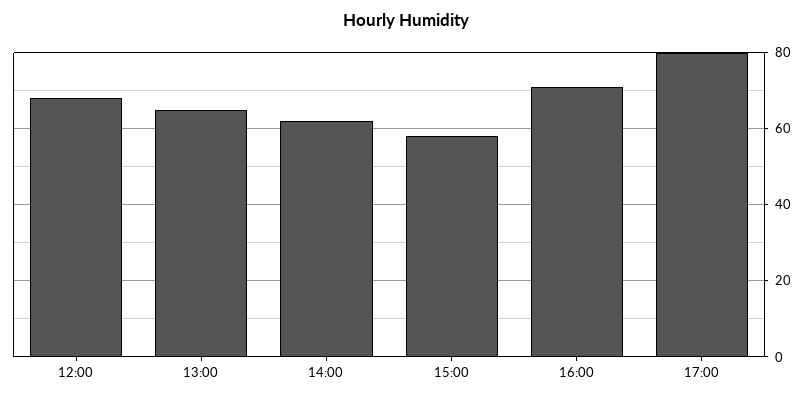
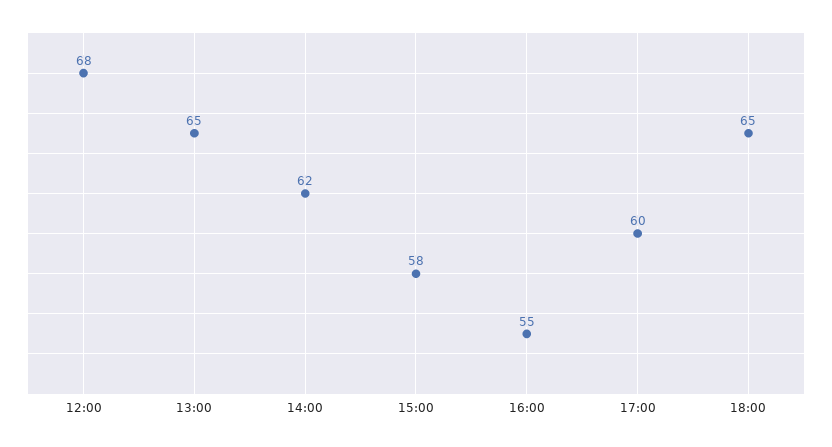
16:00: 70 -> 55
17:00: 80 -> 60
18:00: none -> 65

